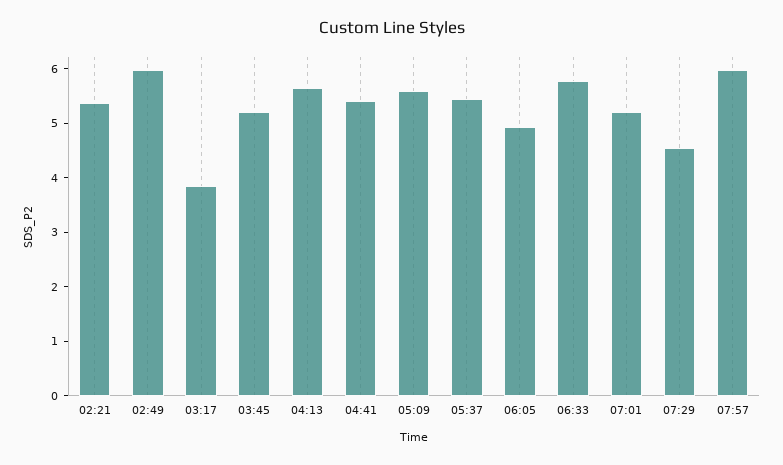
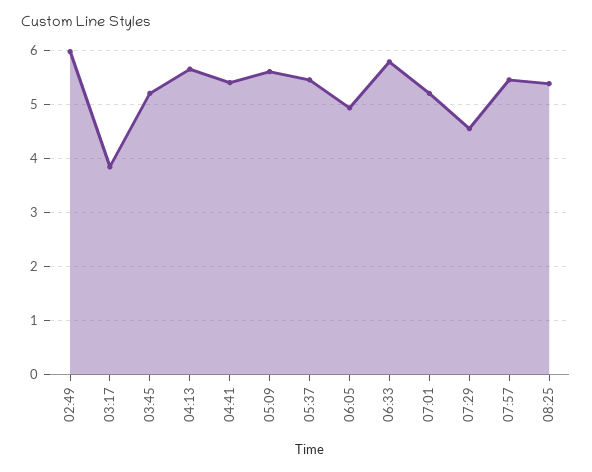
02:21: 5.4 -> none
07:57: 6 -> 5.4
08:25: none -> 5.4

